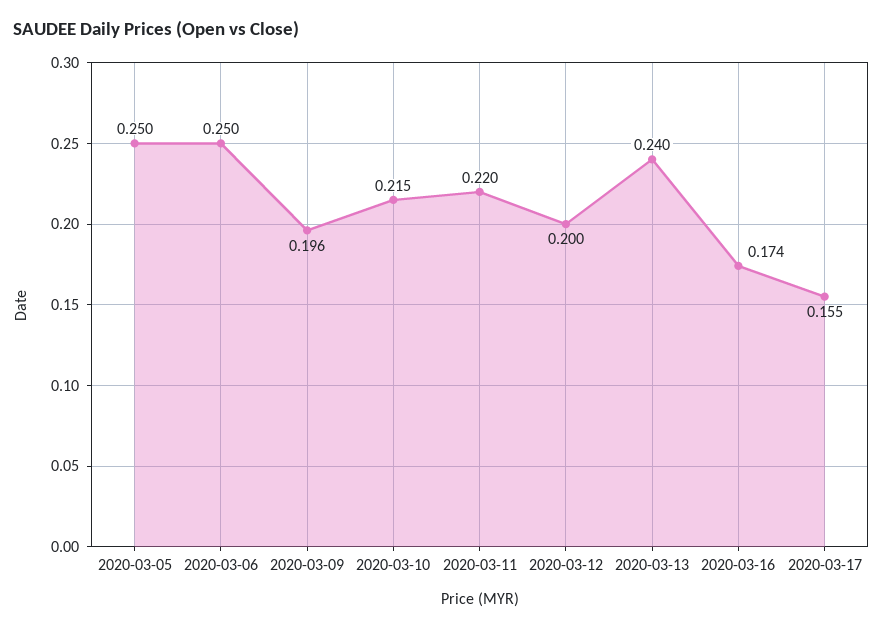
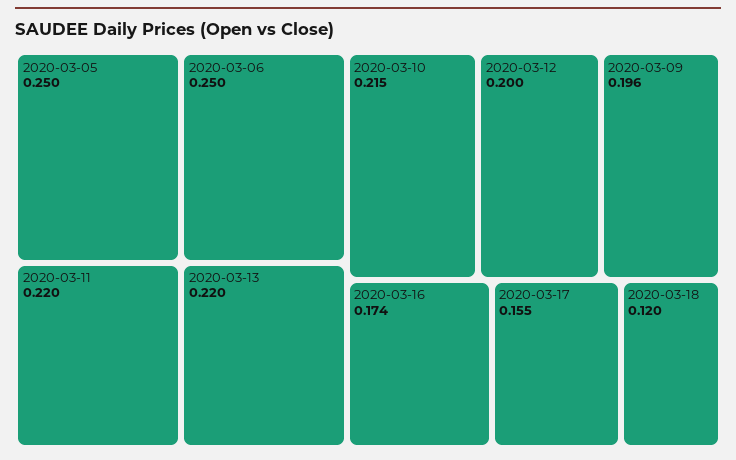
2020-03-13: 0.24 -> 0.22
2020-03-18: none -> 0.12

